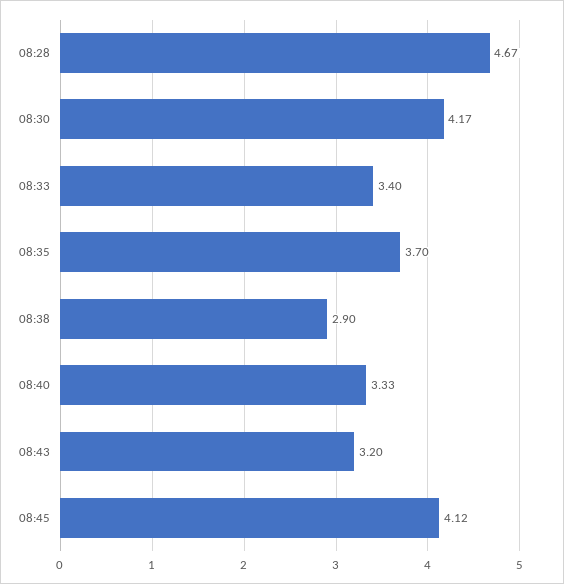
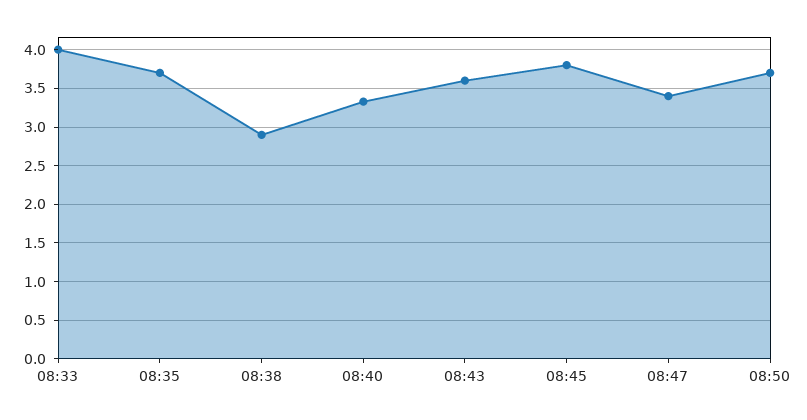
08:28: 4.67 -> none
08:30: 4.17 -> none
08:33: 3.4 -> 4
08:43: 3.2 -> 3.6
08:45: 4.12 -> 3.8
08:47: none -> 3.4
08:50: none -> 3.7

